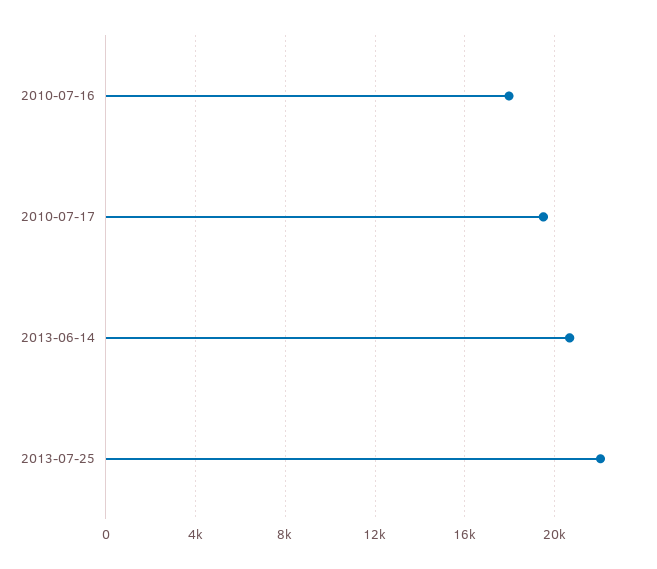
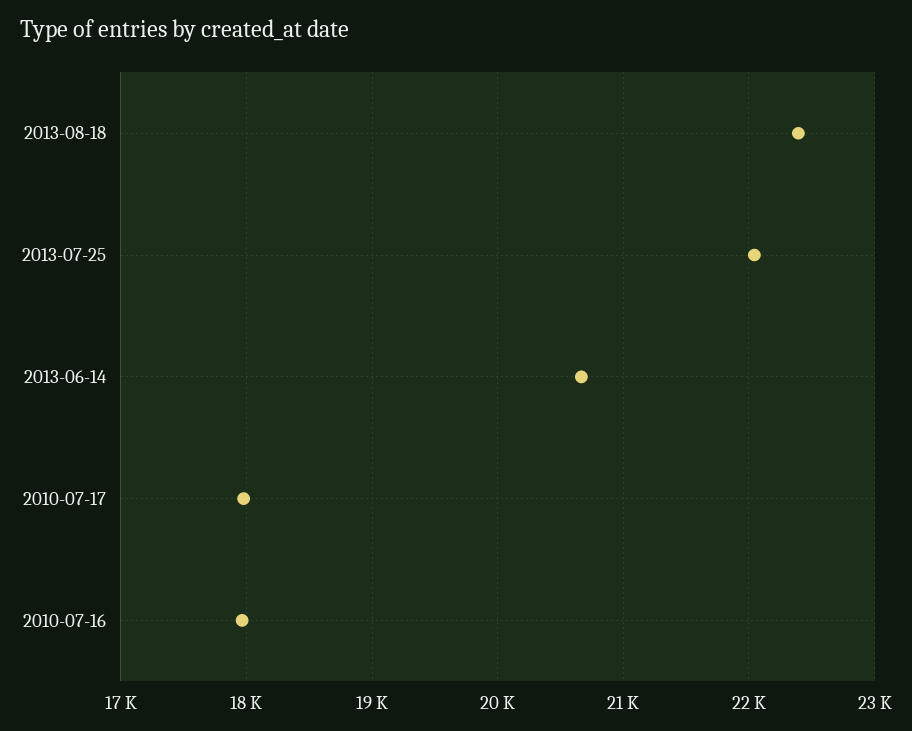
2010-07-17: 19500 -> 18000
2013-08-18: none -> 22400

